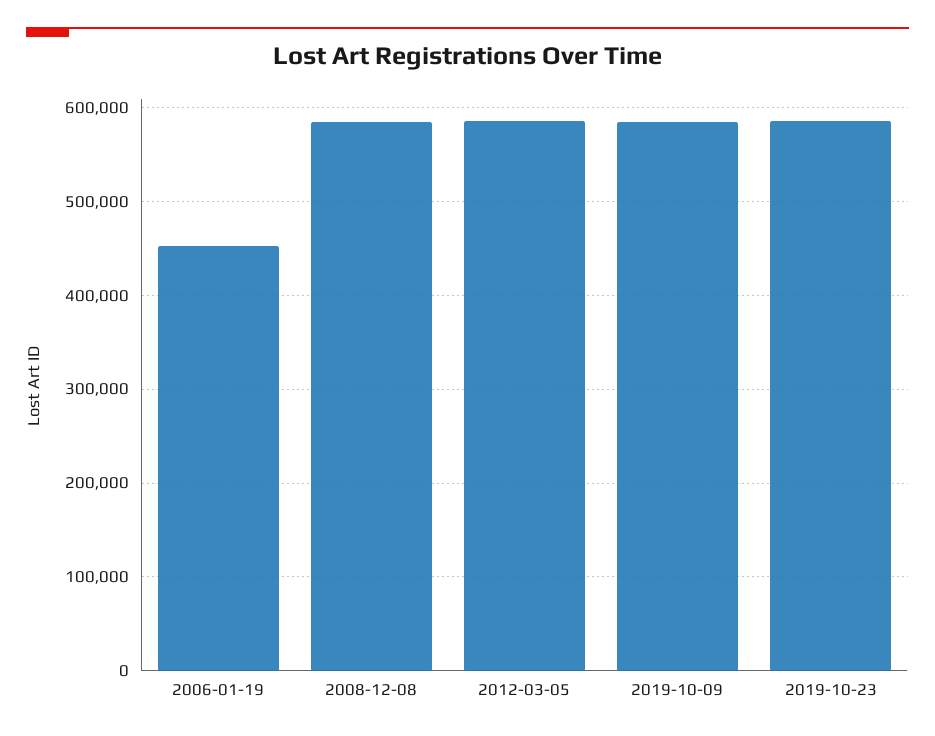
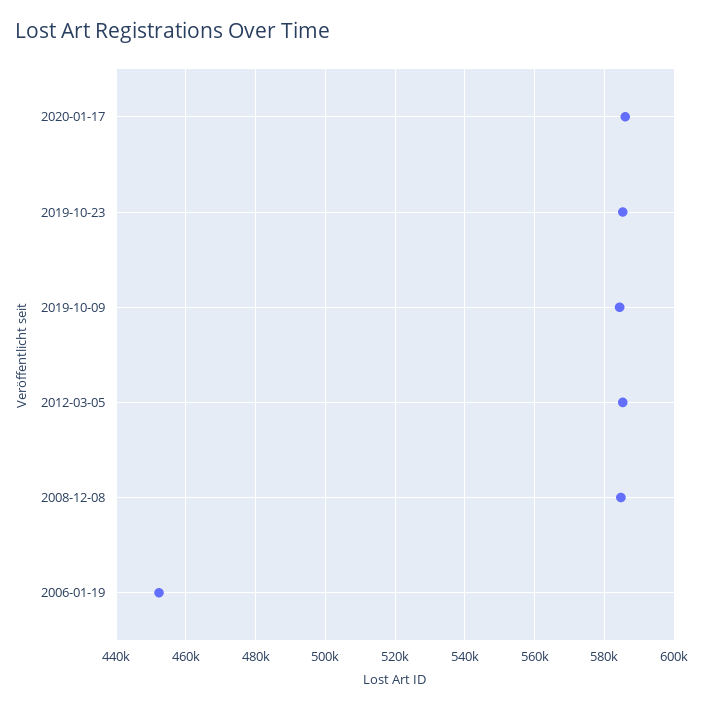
2020-01-17: none -> 586000

